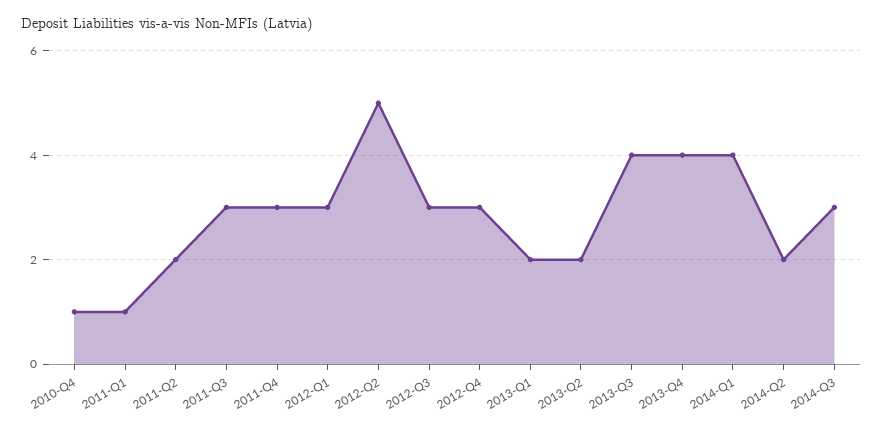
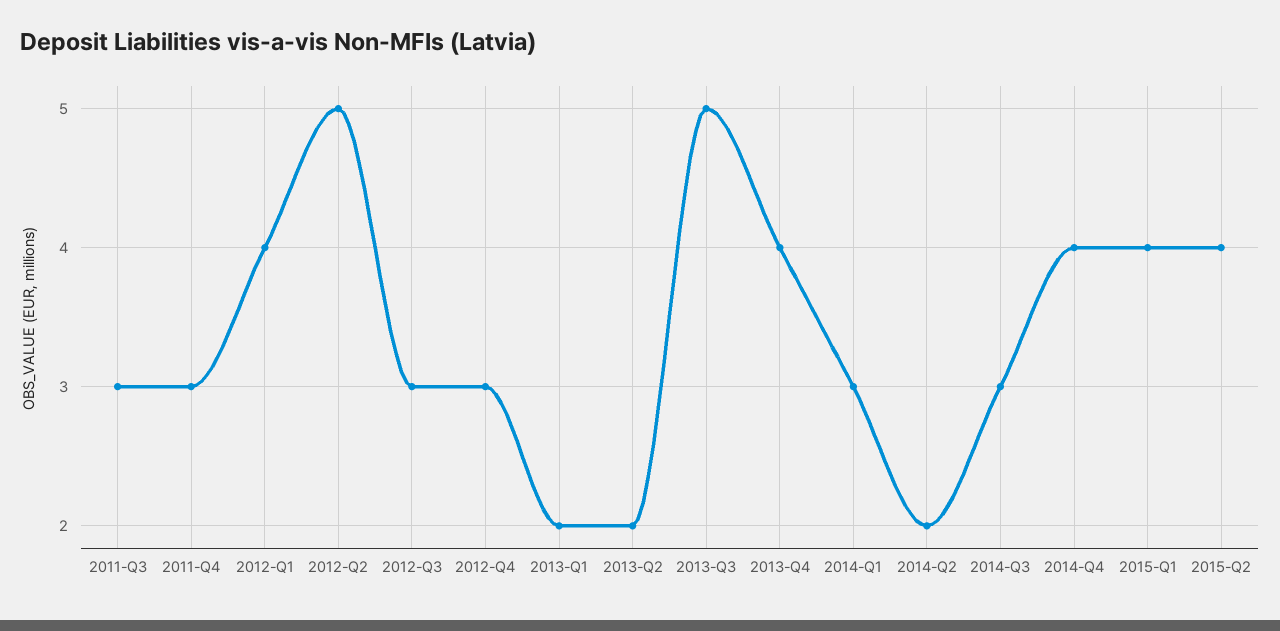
2010-Q4: 1 -> none
2011-Q1: 1 -> none
2011-Q2: 2 -> none
2012-Q1: 3 -> 4
2013-Q3: 4 -> 5
2014-Q1: 4 -> 3
2014-Q4: none -> 4
2015-Q1: none -> 4
2015-Q2: none -> 4

